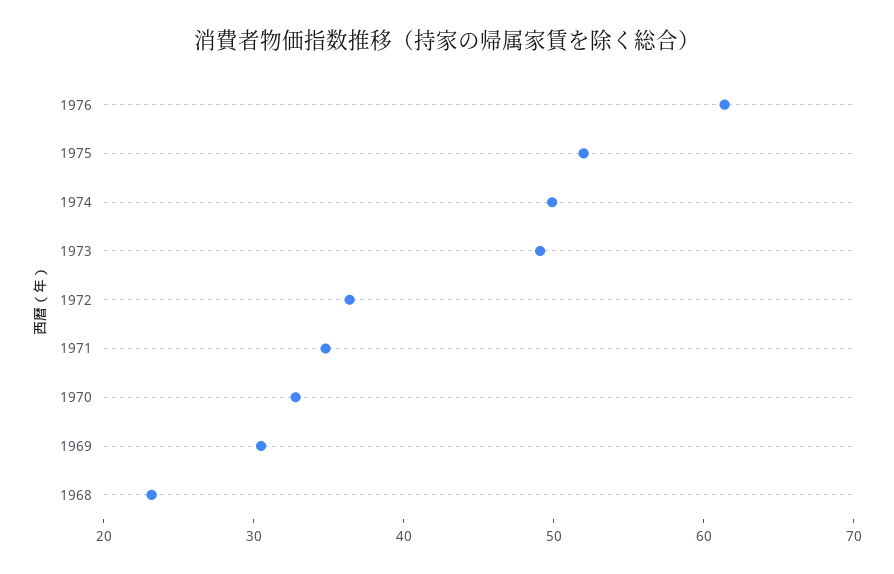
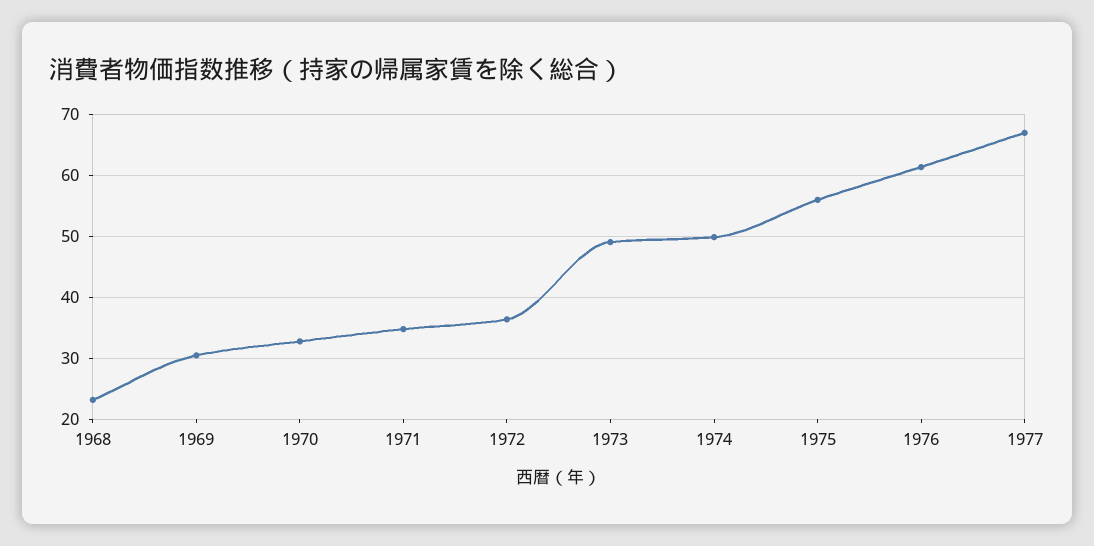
1975: 52 -> 56
1977: none -> 67

